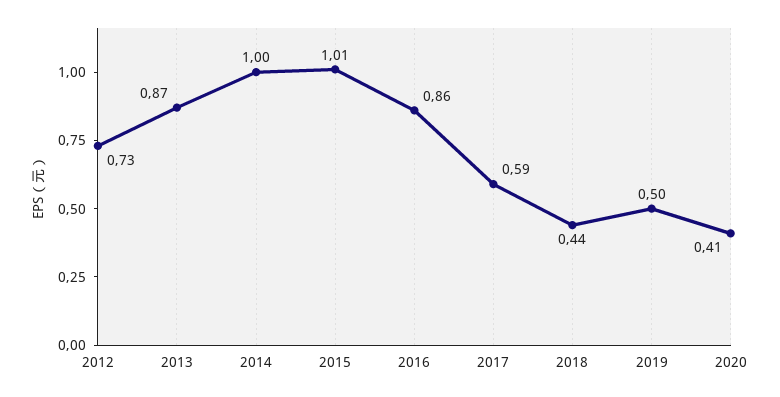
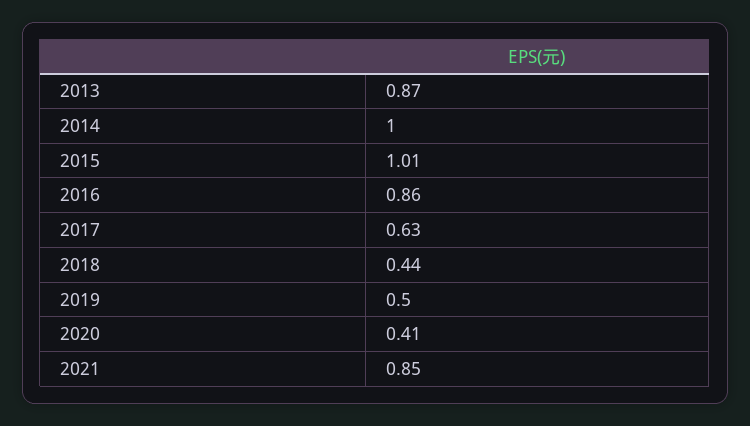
2012: 0.73 -> none
2017: 0.59 -> 0.63
2021: none -> 0.85

